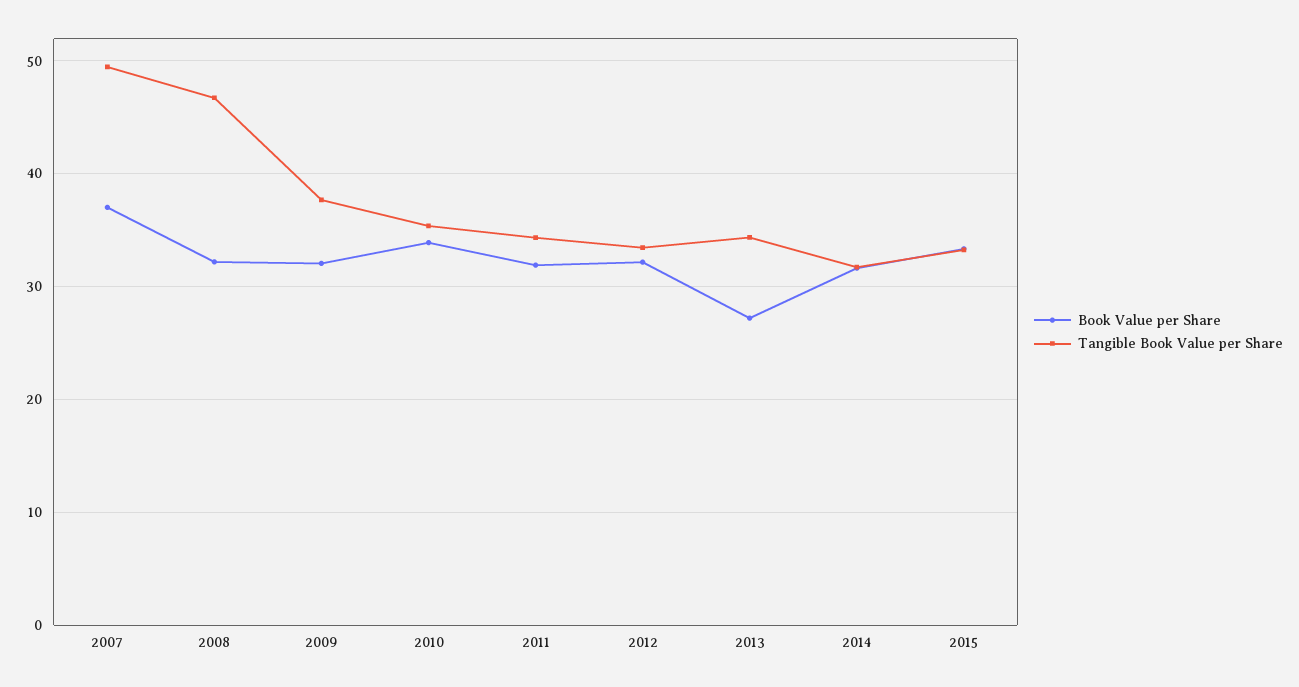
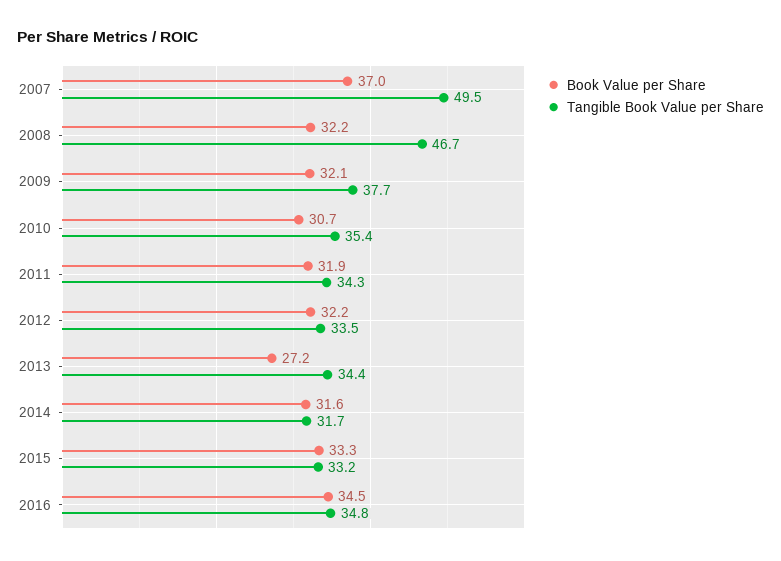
Book Value per Share, 2010: 34 -> 30.7
Book Value per Share, 2016: none -> 34.5
Tangible Book Value per Share, 2016: none -> 34.8

